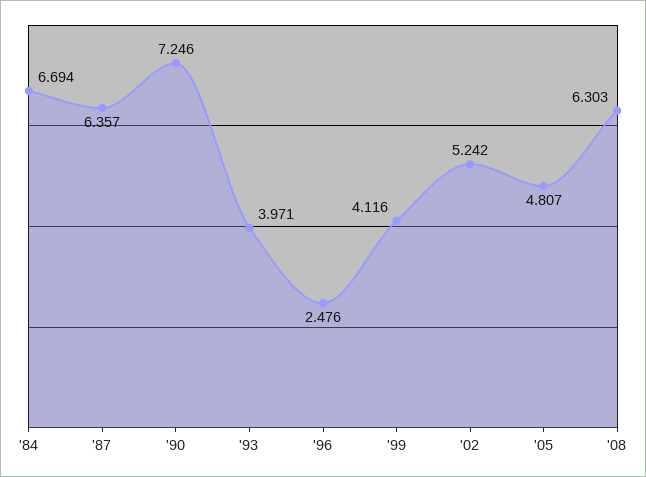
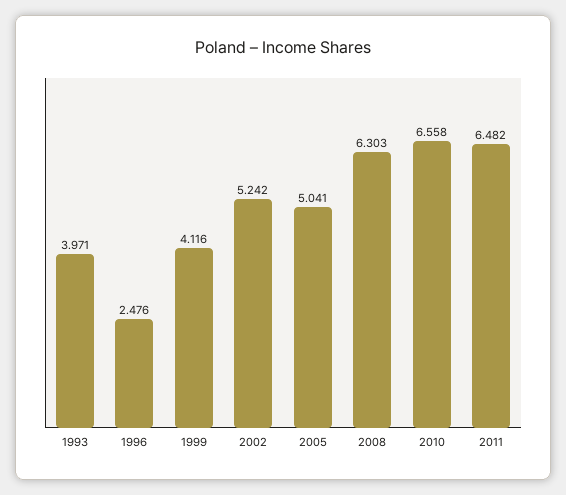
'84: 6.694 -> none
'87: 6.357 -> none
'90: 7.246 -> none
'05: 4.807 -> 5.041
2010: none -> 6.558
2011: none -> 6.482

